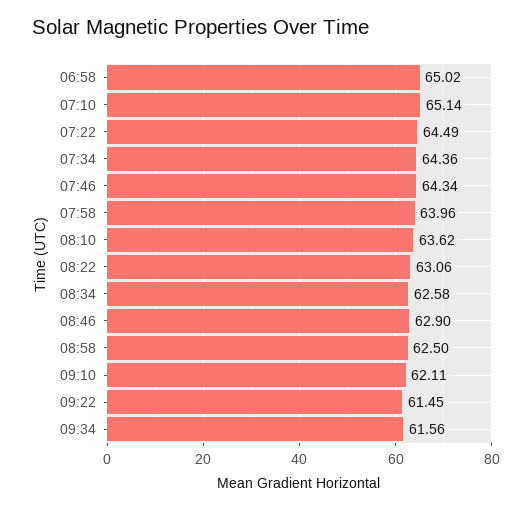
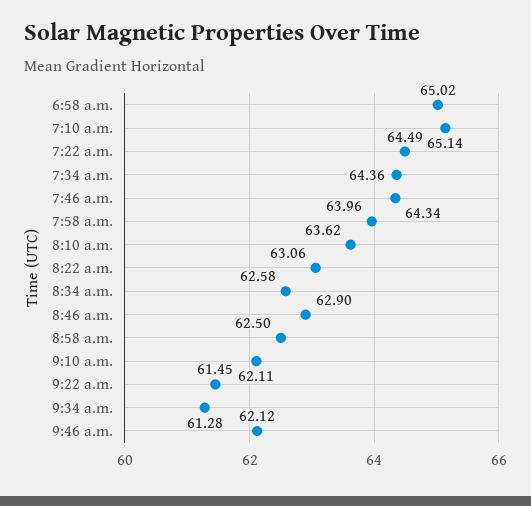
09:34: 61.56 -> 61.28
9:46 a.m.: none -> 62.12

